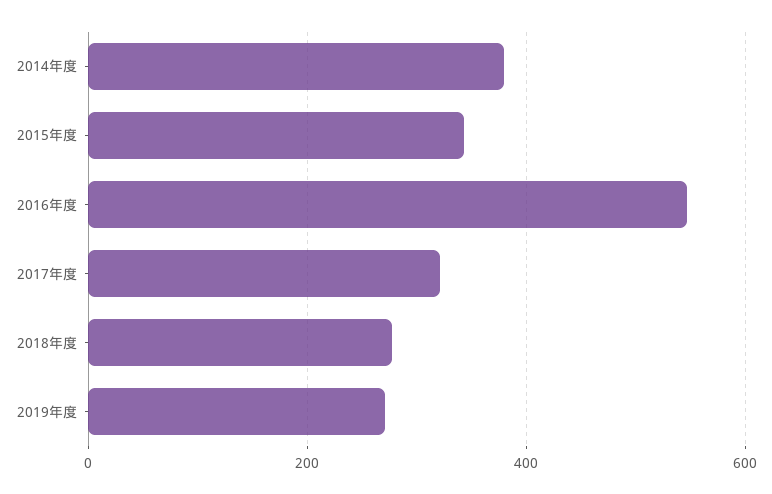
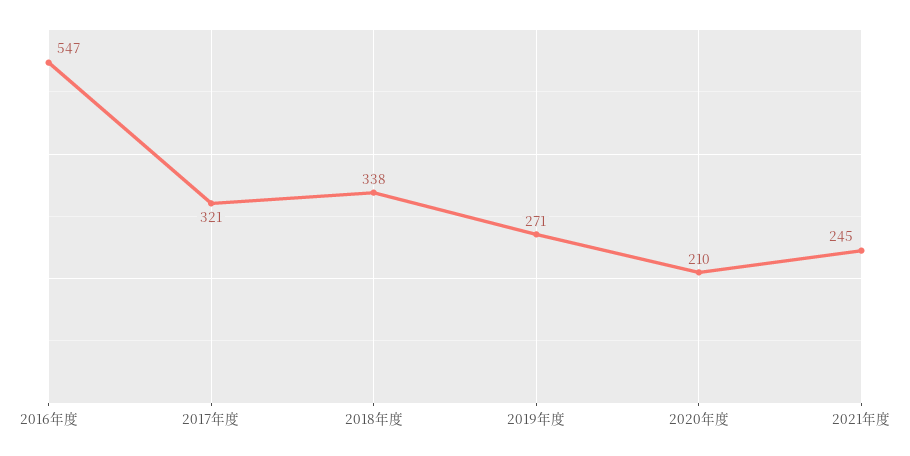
2014年度: 380 -> none
2015年度: 340 -> none
2018年度: 280 -> 338
2020年度: none -> 210
2021年度: none -> 245

